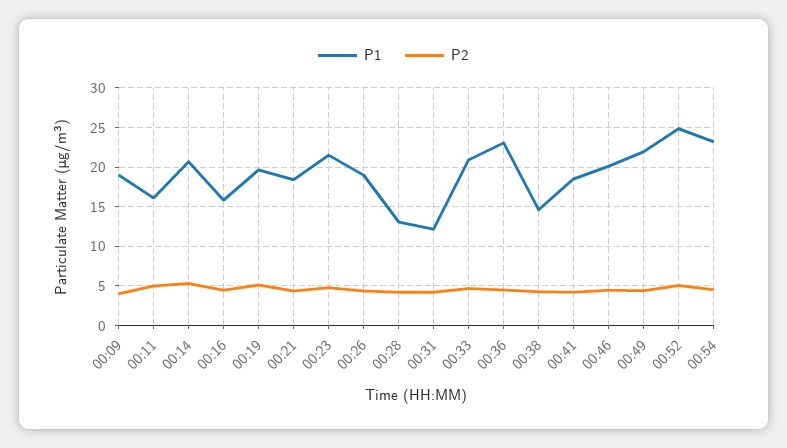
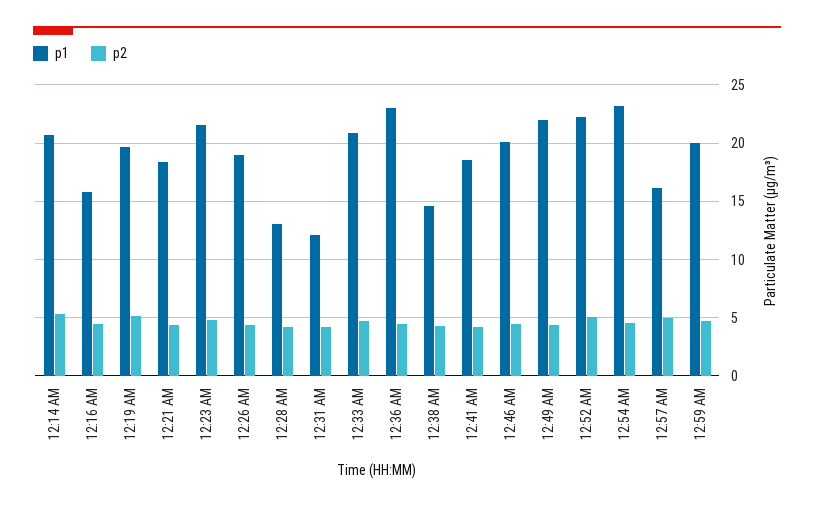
P1, 00:09: 19 -> none
P2, 00:09: 4 -> none
P1, 00:11: 16 -> none
P2, 00:11: 5 -> none
P1, 00:52: 25 -> 22
P1, 12:57 AM: none -> 16
P2, 12:57 AM: none -> 5
P1, 12:59 AM: none -> 20
P2, 12:59 AM: none -> 5

